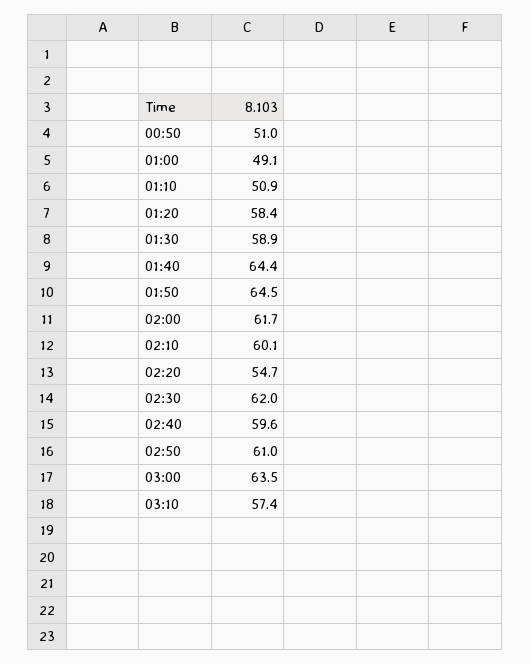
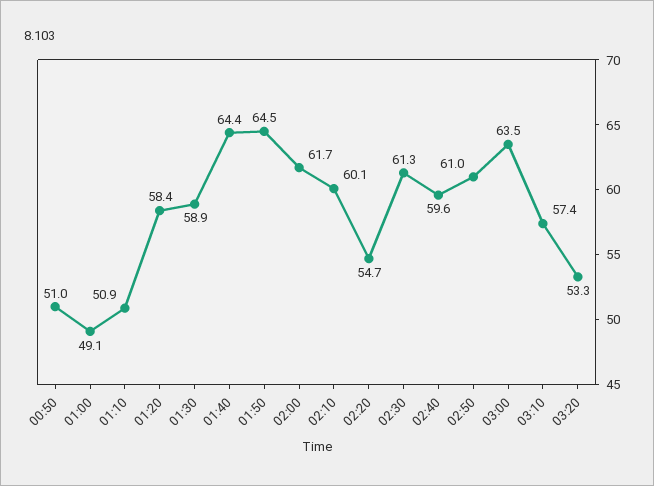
02:30: 62 -> 61.3
03:20: none -> 53.3

